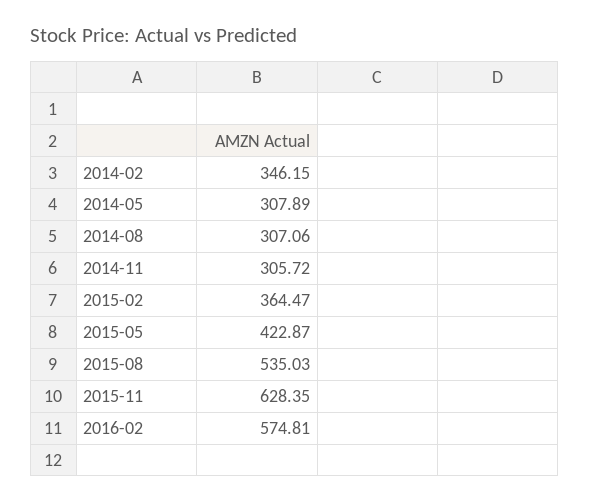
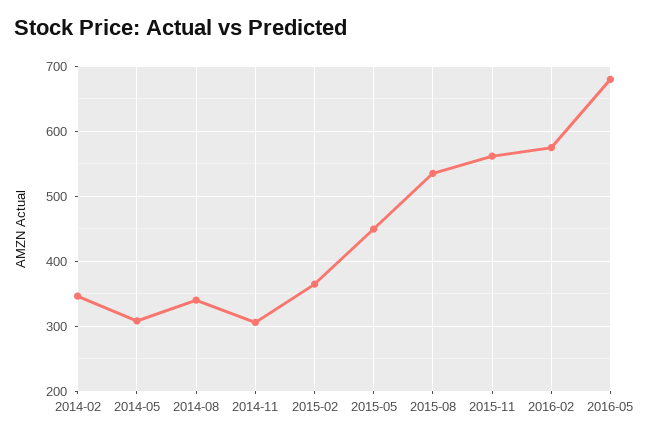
2014-08: 307.06 -> 340
2015-05: 422.87 -> 450
2015-11: 628.35 -> 560
2016-05: none -> 680

